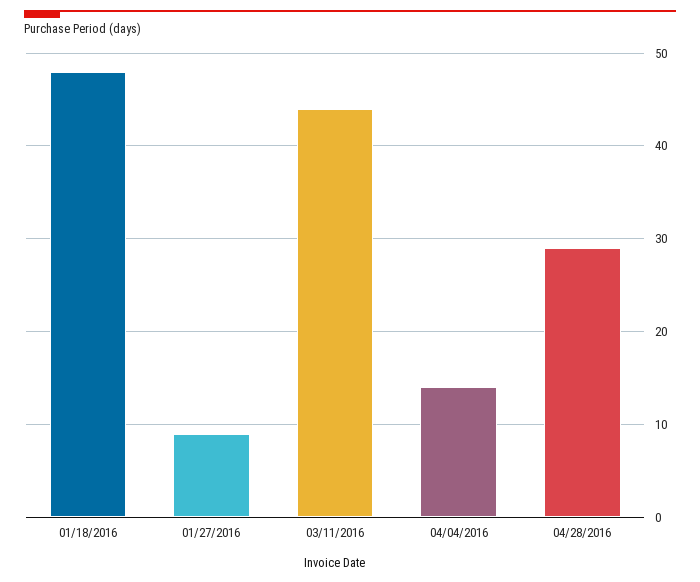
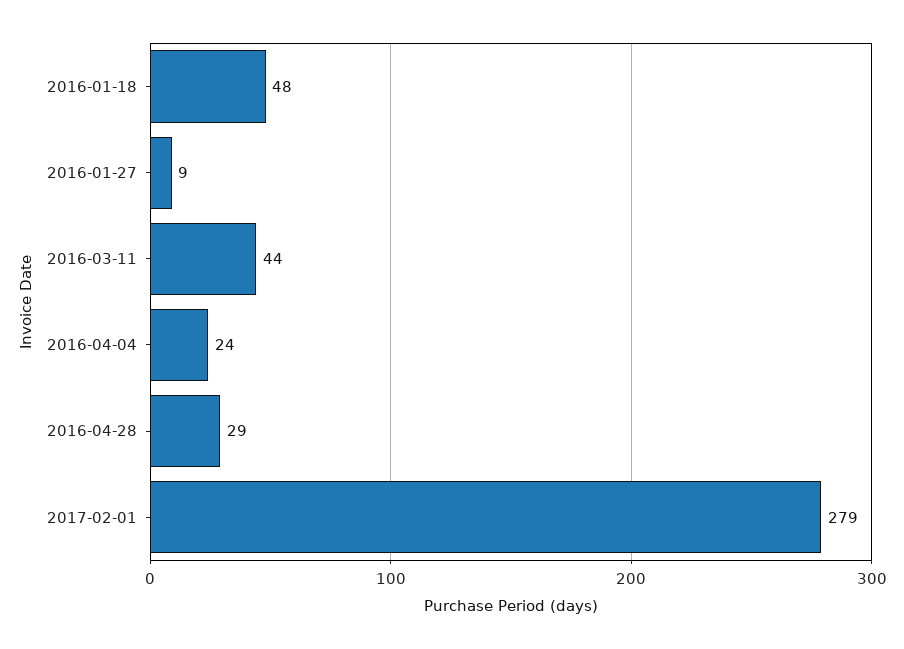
04/04/2016: 14 -> 24
2017-02-01: none -> 279

